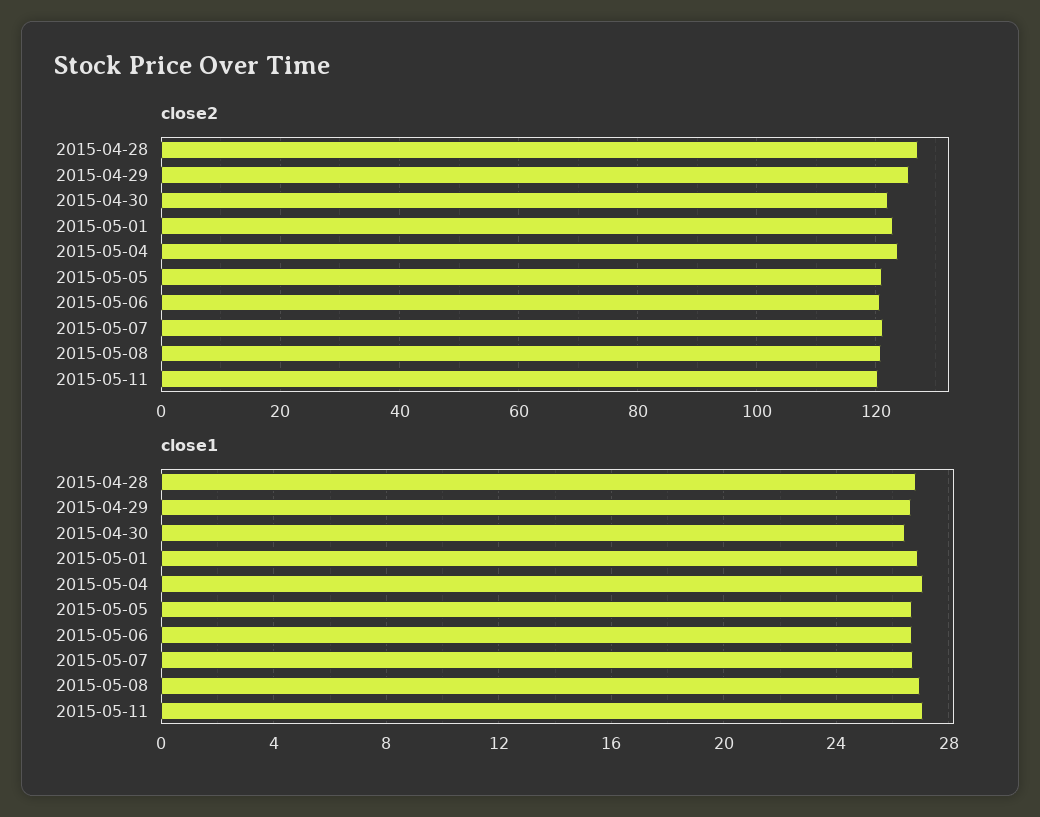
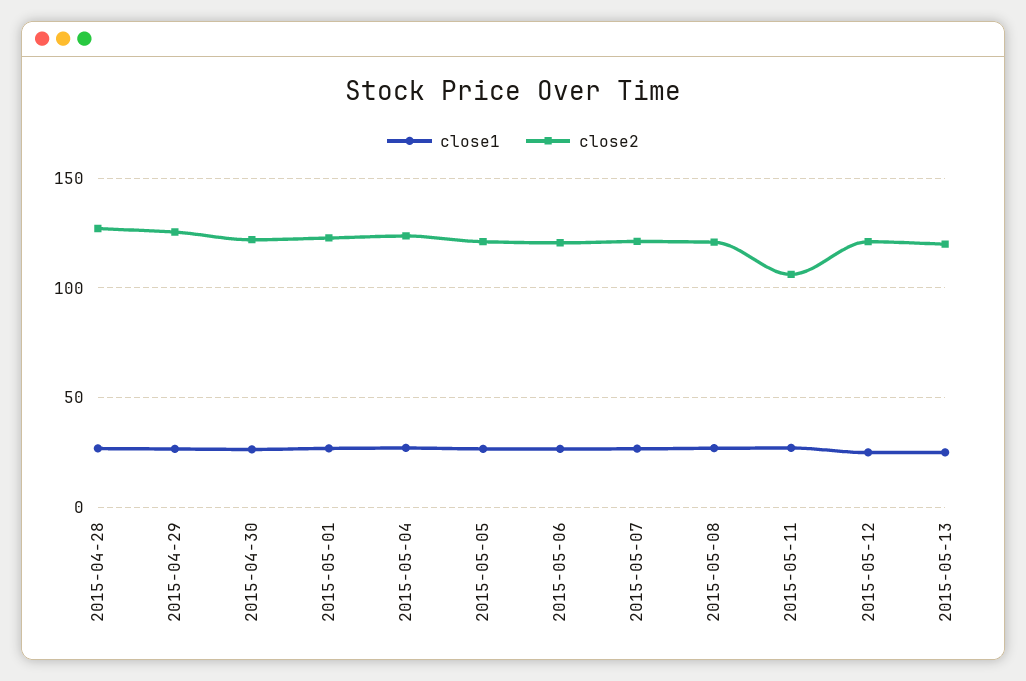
close2, 2015-05-11: 120 -> 105
close1, 2015-05-12: none -> 25
close2, 2015-05-12: none -> 120
close1, 2015-05-13: none -> 25
close2, 2015-05-13: none -> 120

